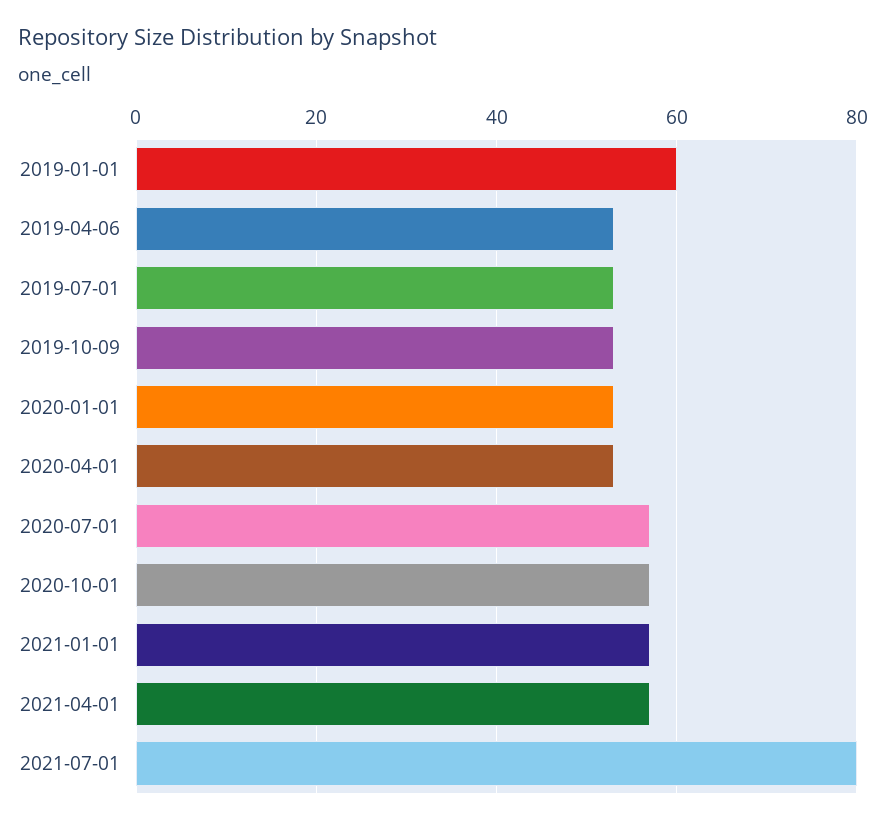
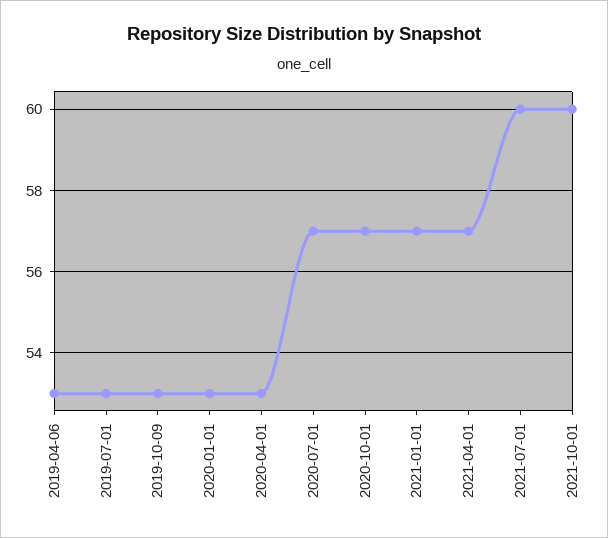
2019-01-01: 60 -> none
2021-07-01: 80 -> 60
2021-10-01: none -> 60

